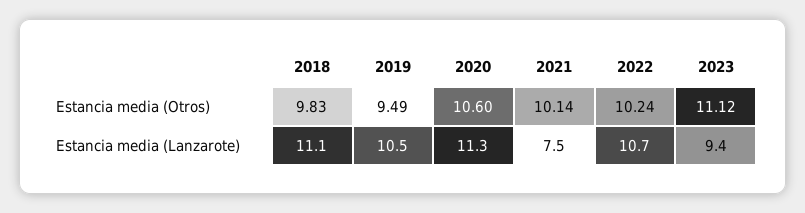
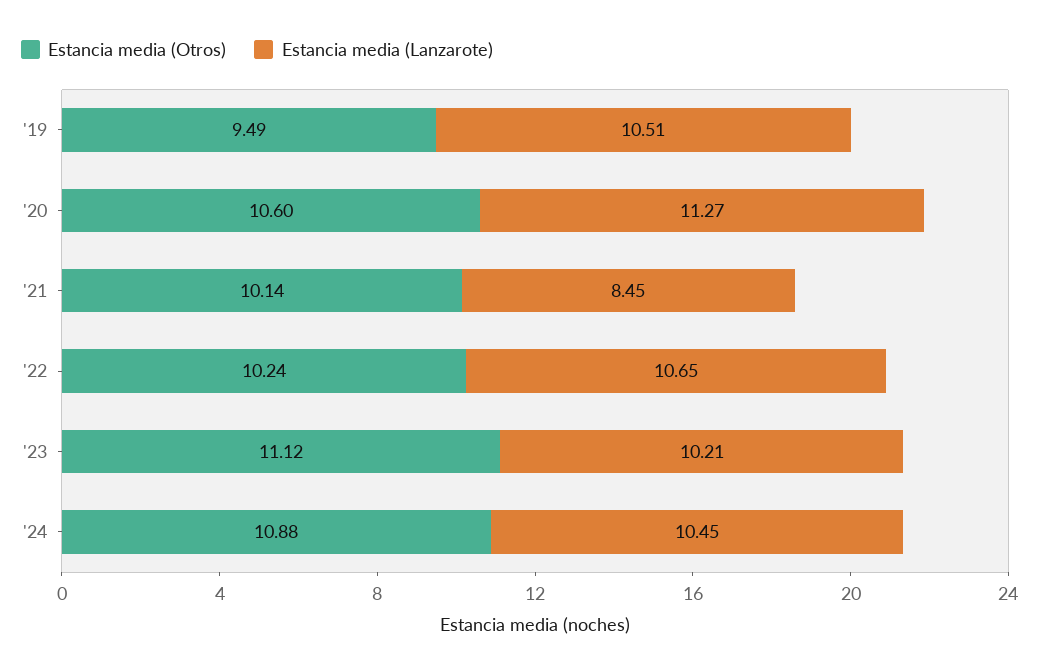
Estancia media (Otros), 2018: 9.83 -> none
Estancia media (Lanzarote), 2018: 11.1 -> none
Estancia media (Lanzarote), 2021: 7.5 -> 8.45
Estancia media (Lanzarote), 2023: 9.4 -> 10.21
Estancia media (Otros), '24: none -> 10.88
Estancia media (Lanzarote), '24: none -> 10.45

